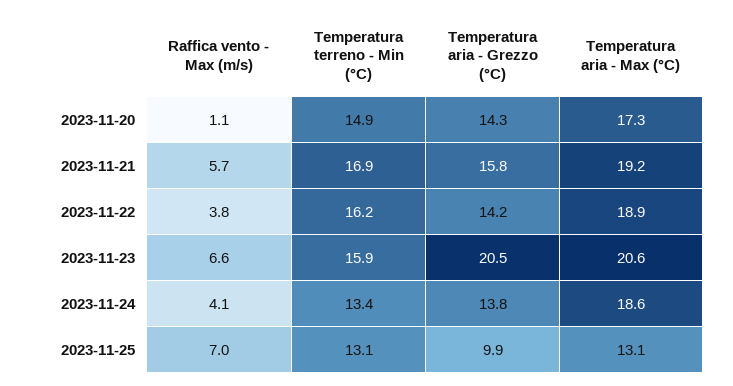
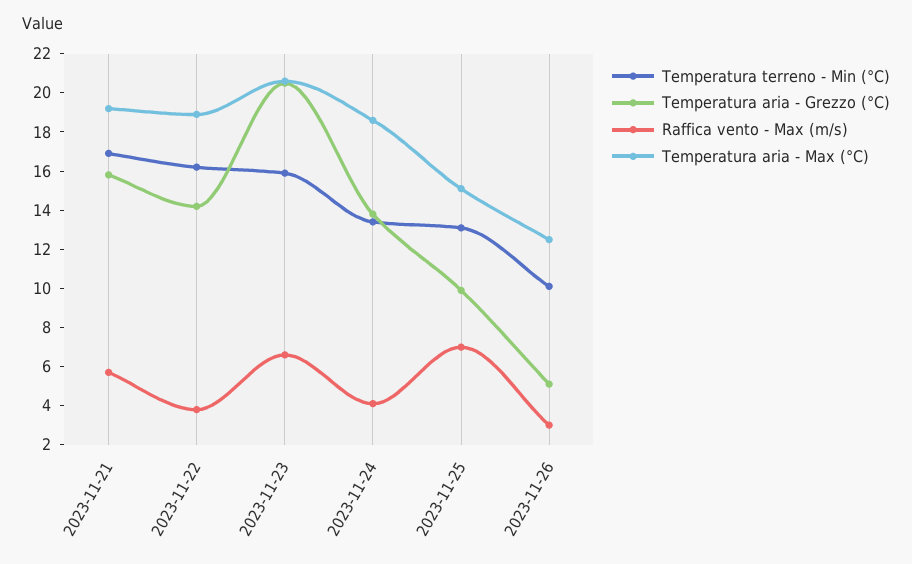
Raffica vento - Max (m/s), 2023-11-20: 1.1 -> none
Temperatura terreno - Min (°C), 2023-11-20: 14.9 -> none
Temperatura aria - Grezzo (°C), 2023-11-20: 14.3 -> none
Temperatura aria - Max (°C), 2023-11-20: 17.3 -> none
Temperatura aria - Max (°C), 2023-11-25: 13.1 -> 15
Temperatura terreno - Min (°C), 2023-11-26: none -> 10
Temperatura aria - Grezzo (°C), 2023-11-26: none -> 5
Raffica vento - Max (m/s), 2023-11-26: none -> 3
Temperatura aria - Max (°C), 2023-11-26: none -> 12.5

